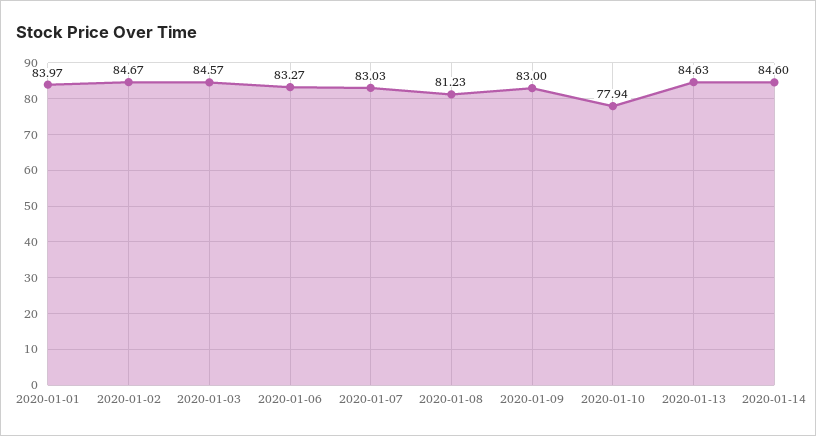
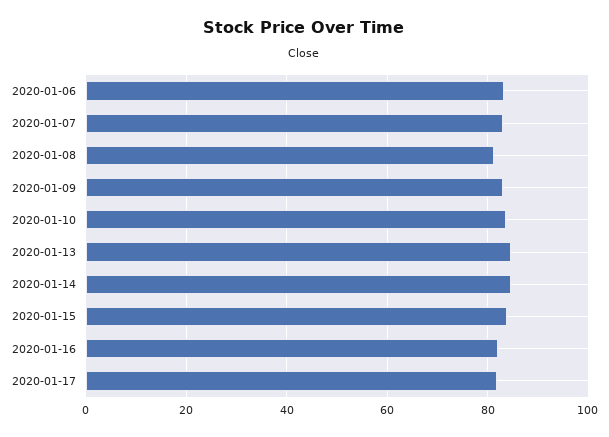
2020-01-01: 83.97 -> none
2020-01-02: 84.67 -> none
2020-01-03: 84.57 -> none
2020-01-10: 77.94 -> 84
2020-01-15: none -> 84
2020-01-16: none -> 82
2020-01-17: none -> 82

